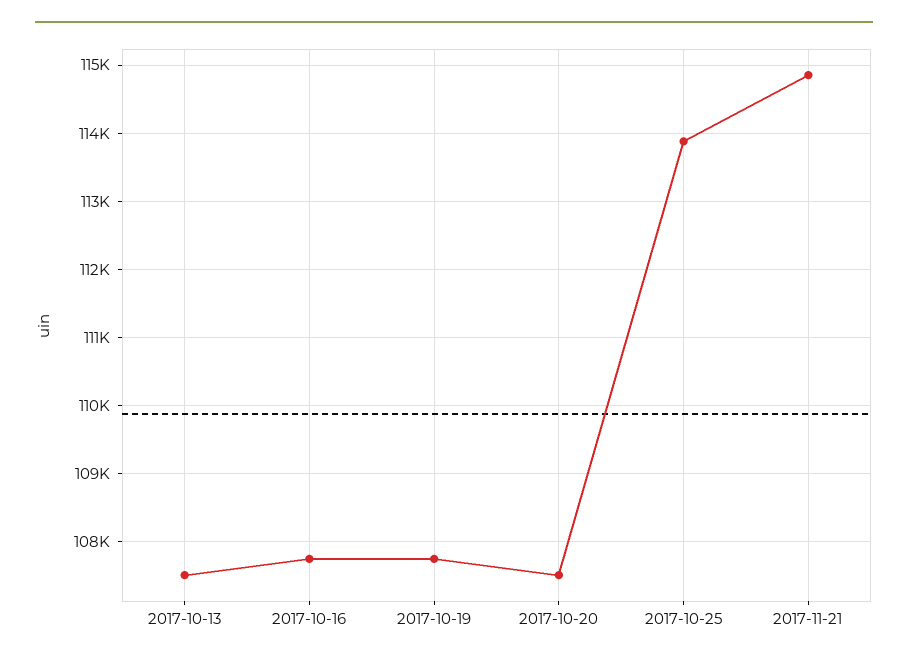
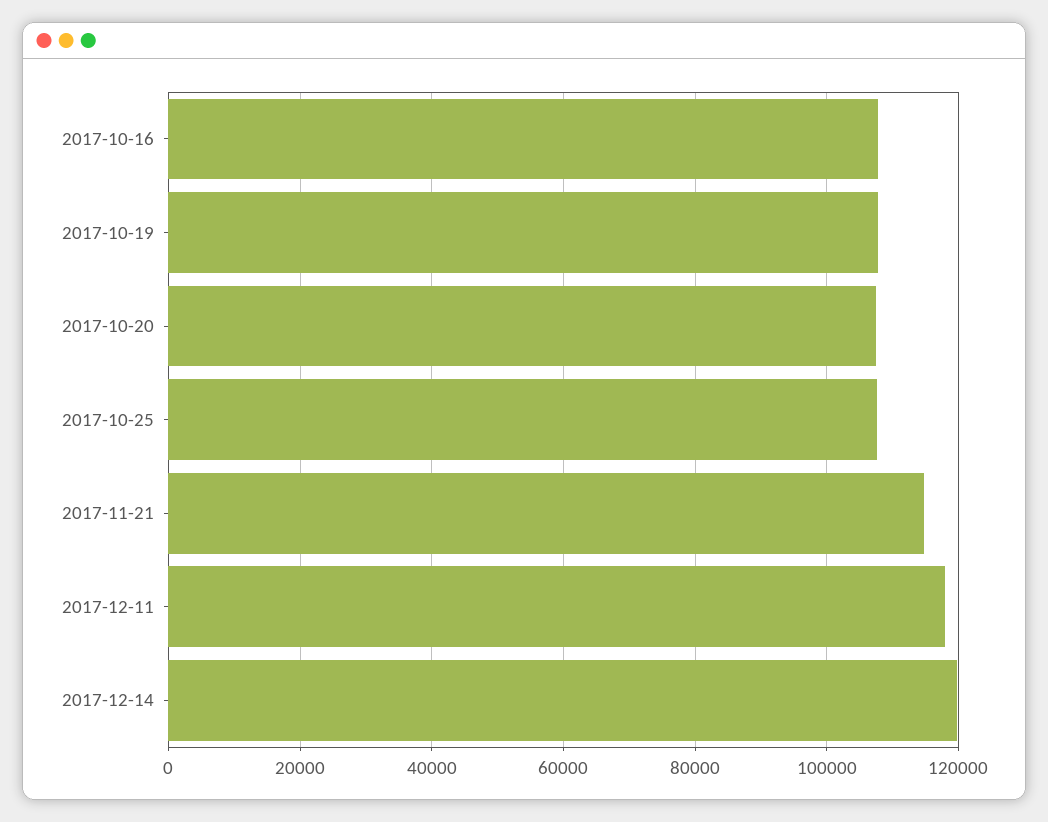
2017-10-13: 107500 -> none
2017-10-25: 113900 -> 108000
2017-12-11: none -> 118000
2017-12-14: none -> 120000

